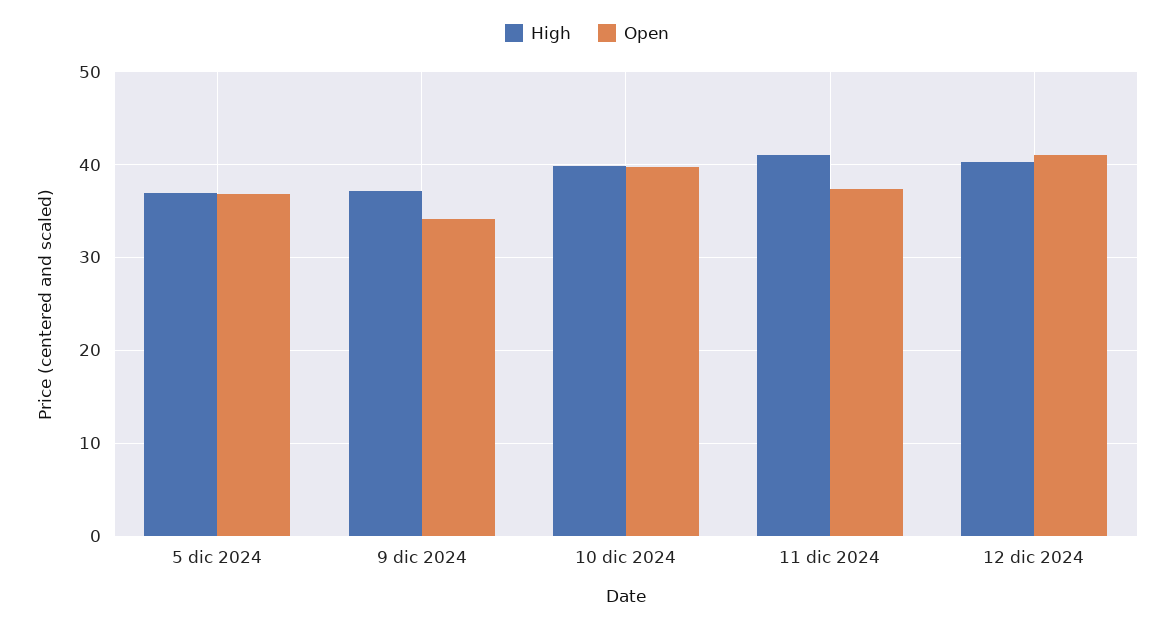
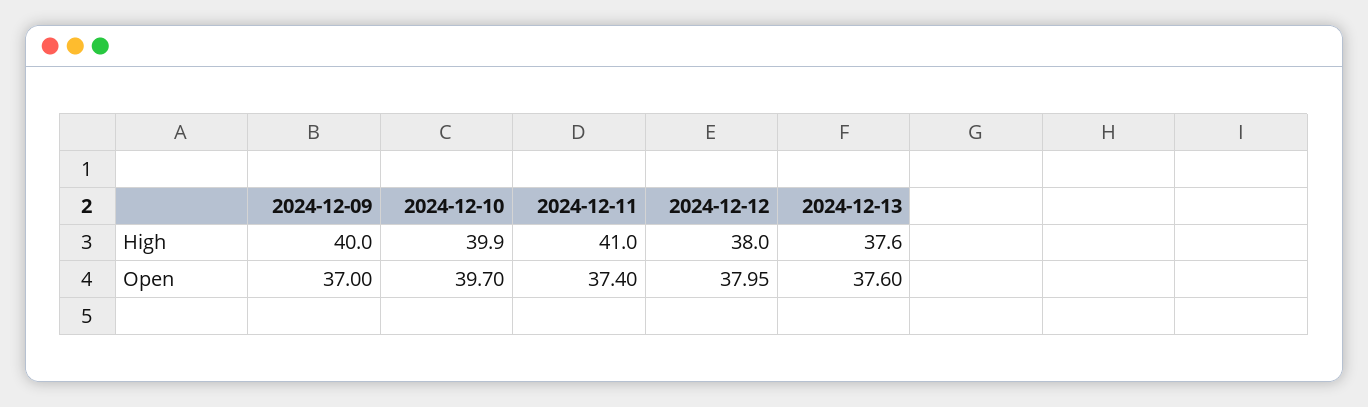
High, 5 dic 2024: 37 -> none
Open, 5 dic 2024: 37 -> none
High, 9 dic 2024: 37 -> 40
Open, 9 dic 2024: 34 -> 37
High, 12 dic 2024: 40 -> 38
Open, 12 dic 2024: 41 -> 37.95
High, 2024-12-13: none -> 37.6
Open, 2024-12-13: none -> 37.6

